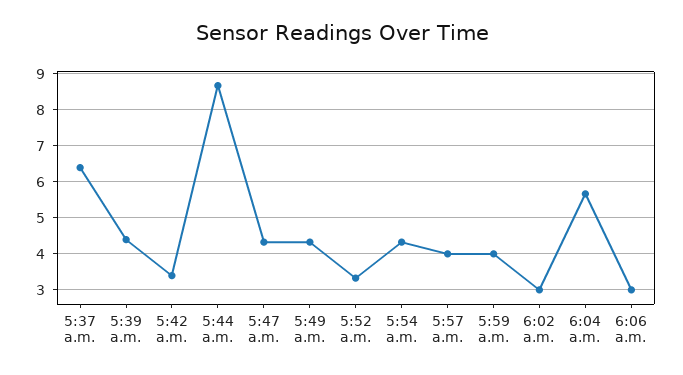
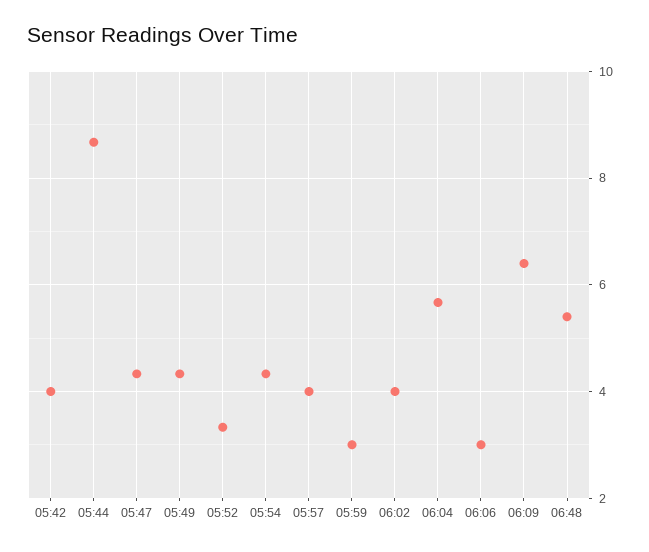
5:37 a.m.: 6.4 -> none
5:39 a.m.: 4.4 -> none
5:42 a.m.: 3.4 -> 4
5:59 a.m.: 4 -> 3
6:02 a.m.: 3 -> 4
06:09: none -> 6.4
06:48: none -> 5.4

